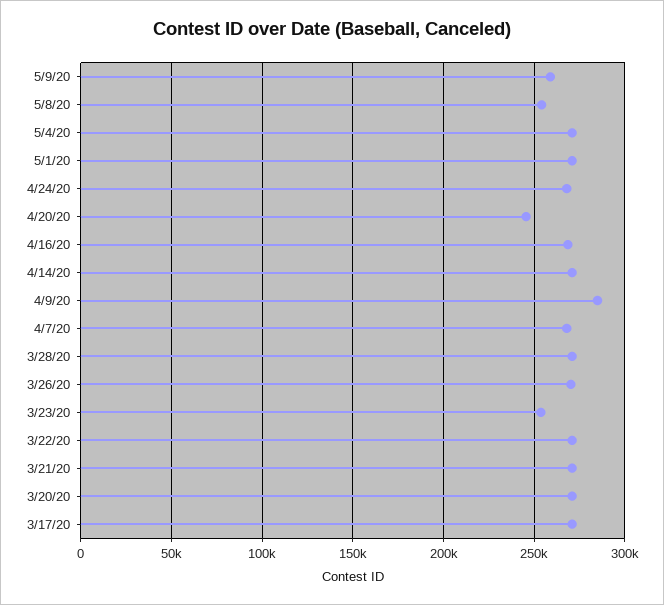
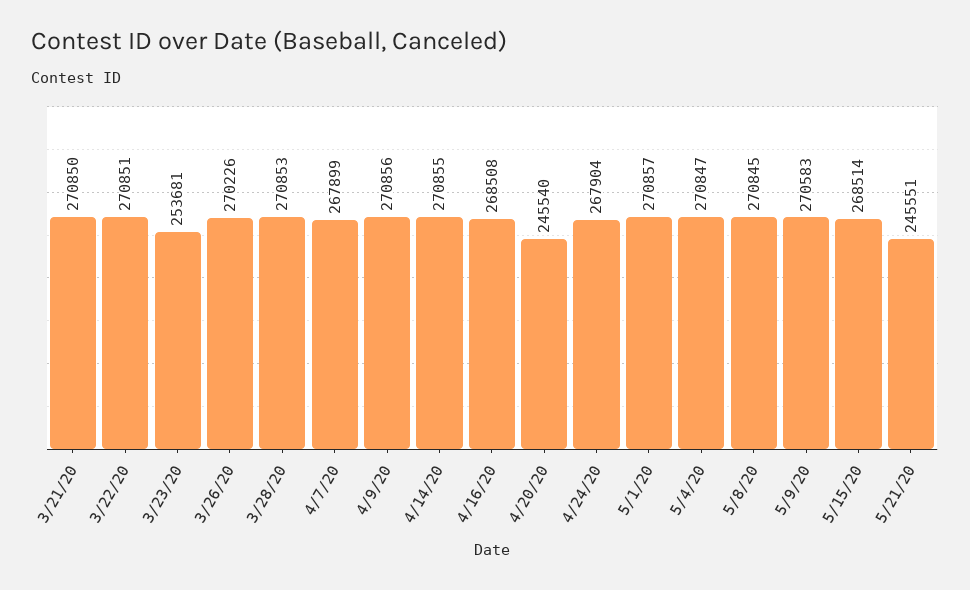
5/9/20: 260000 -> 270583
5/8/20: 255000 -> 270845
4/9/20: 285000 -> 270856
3/20/20: 270000 -> none
3/17/20: 270000 -> none
5/15/20: none -> 268514
5/21/20: none -> 245551

